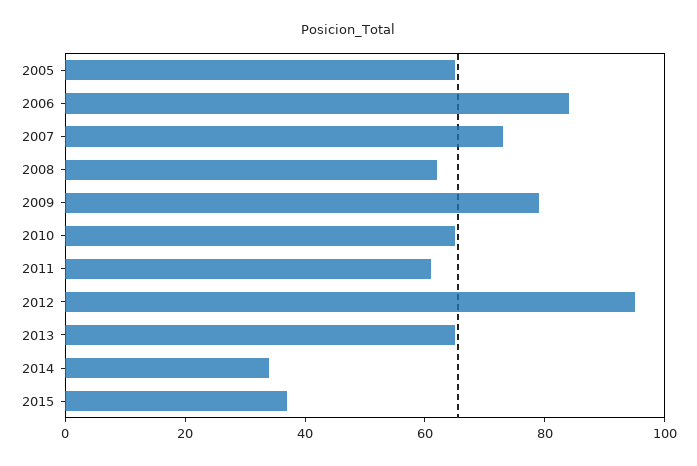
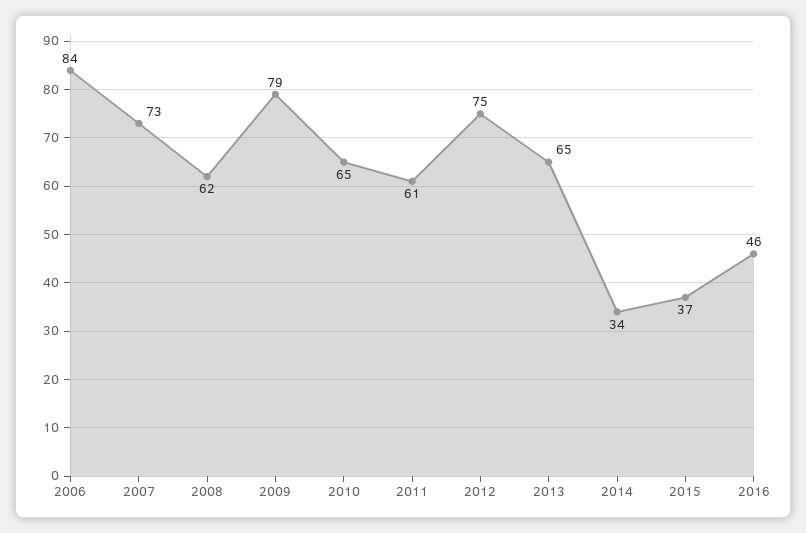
2005: 65 -> none
2012: 95 -> 75
2016: none -> 46

